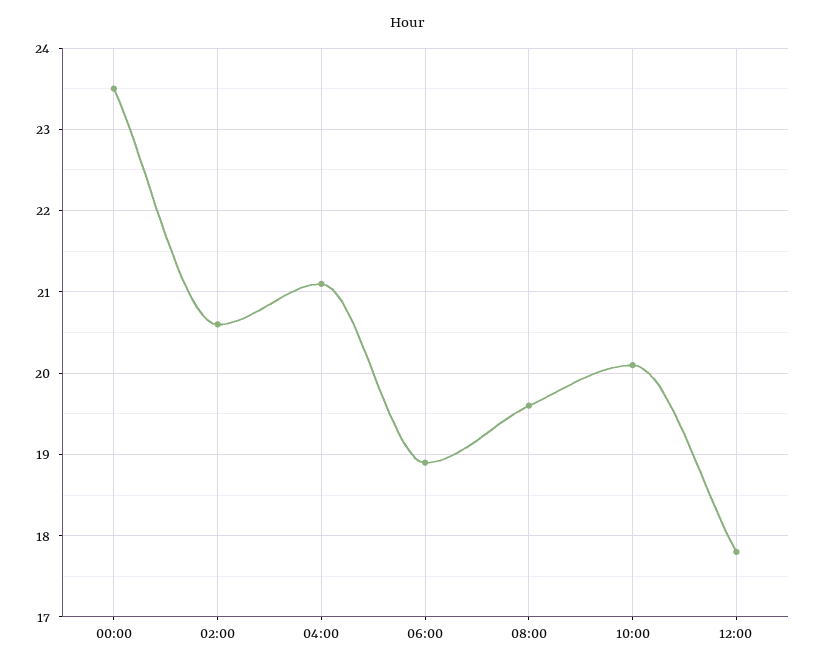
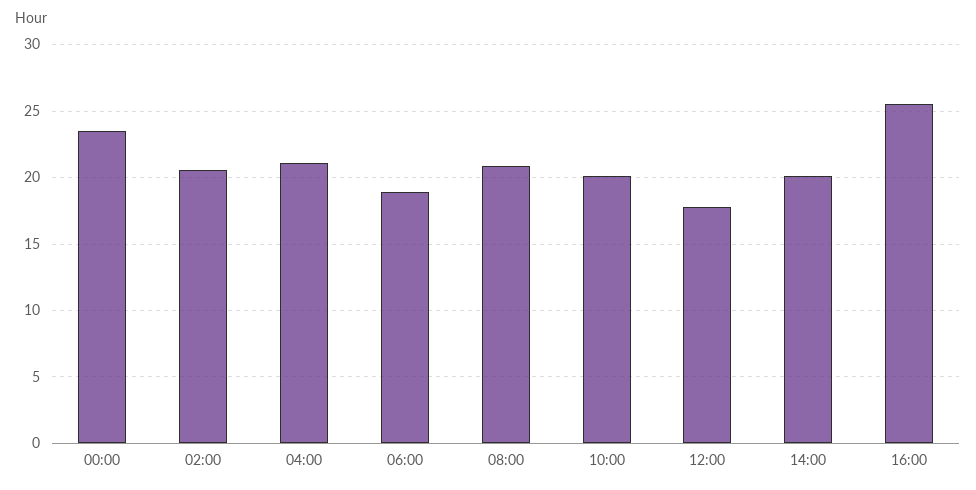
08:00: 19.6 -> 21
14:00: none -> 20
16:00: none -> 25.5

